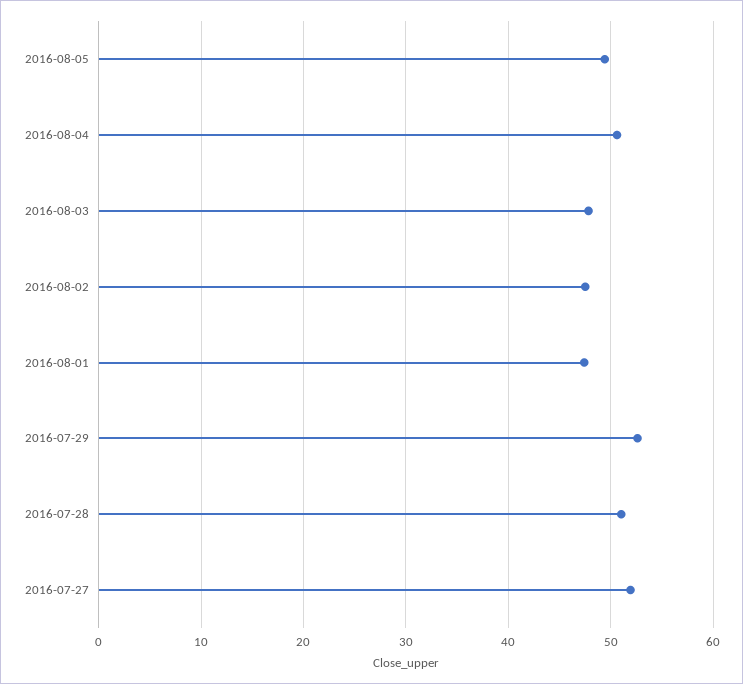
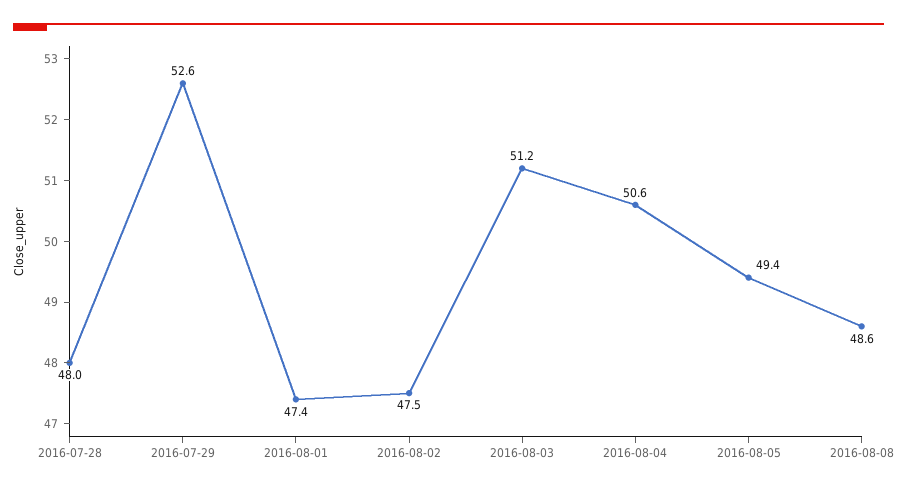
2016-08-03: 48 -> 51.2
2016-07-28: 51 -> 48
2016-07-27: 52 -> none
2016-08-08: none -> 48.6

